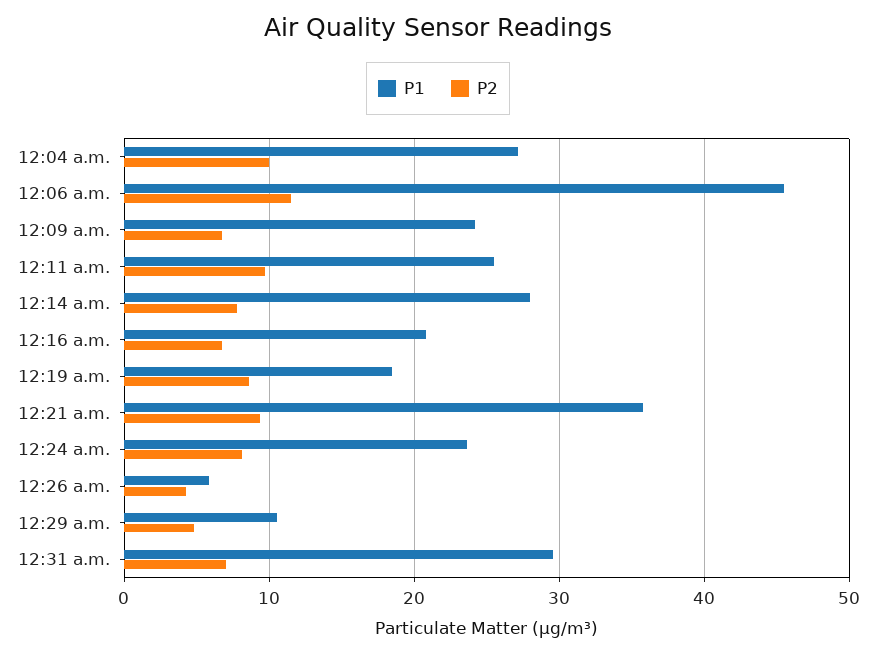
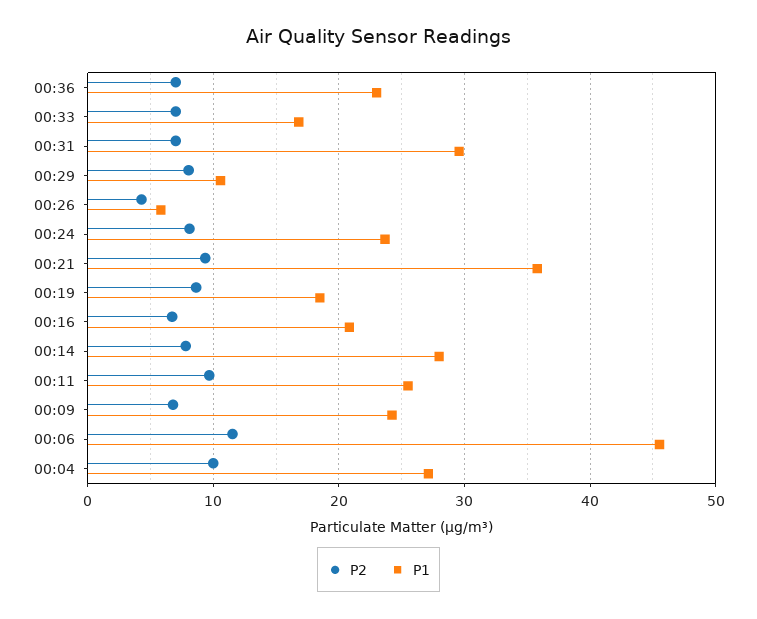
P2, 12:29 a.m.: 5 -> 8
P2, 00:36: none -> 7
P1, 00:36: none -> 23
P2, 00:33: none -> 7
P1, 00:33: none -> 17

